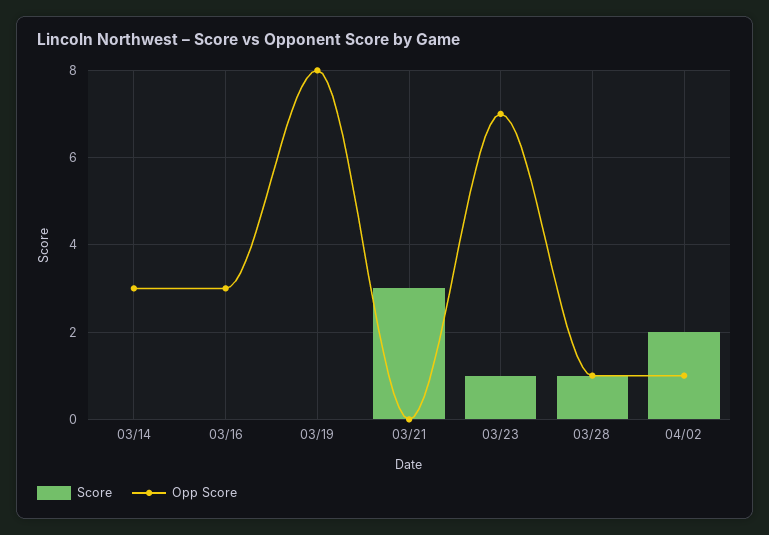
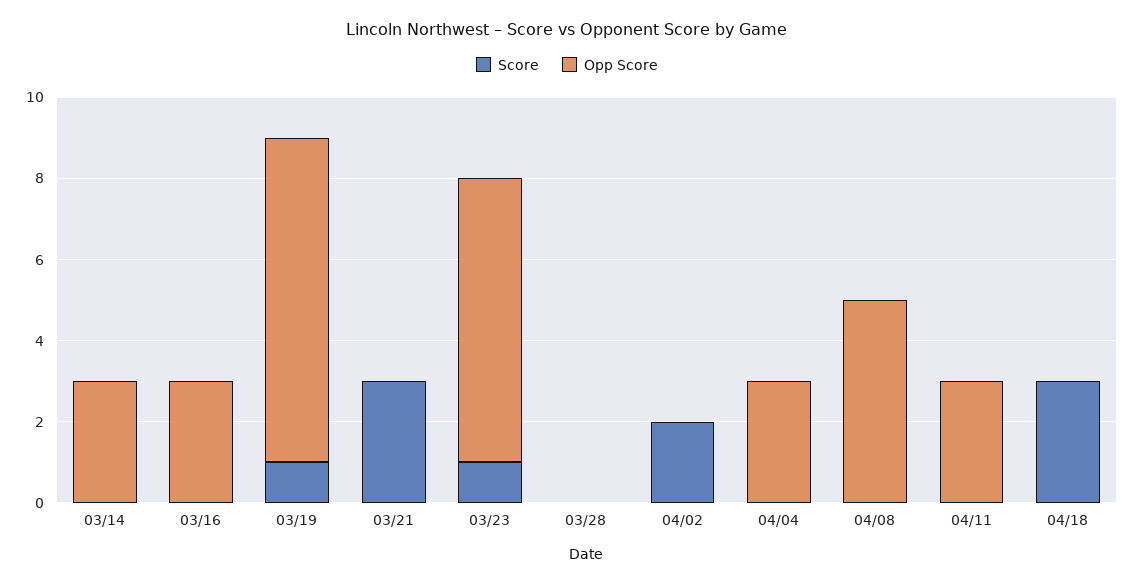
Score, 03/19: 0 -> 1
Score, 03/28: 1 -> 0
Opp Score, 03/28: 1 -> 0
Opp Score, 04/02: 1 -> 0
Score, 04/04: none -> 0
Opp Score, 04/04: none -> 3
Score, 04/08: none -> 0
Opp Score, 04/08: none -> 5
Score, 04/11: none -> 0
Opp Score, 04/11: none -> 3
Score, 04/18: none -> 3
Opp Score, 04/18: none -> 0

